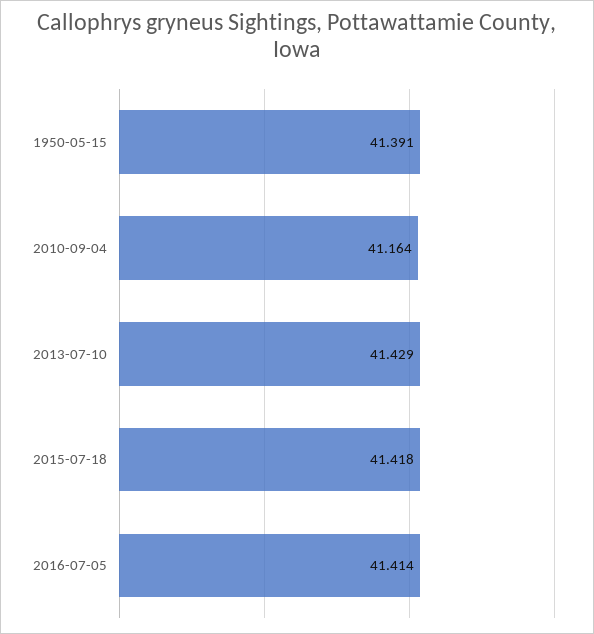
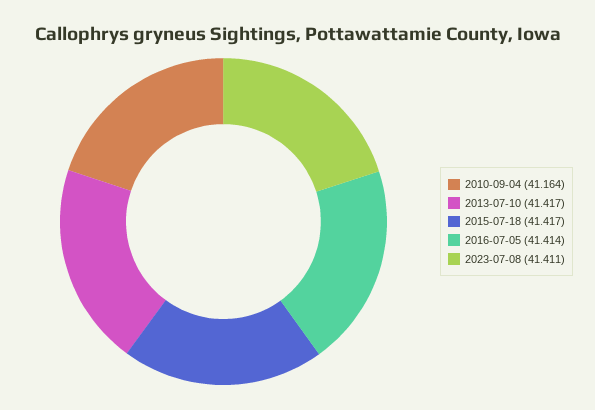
1950-05-15: 41.391 -> none
2013-07-10: 41.429 -> 41.417
2015-07-18: 41.418 -> 41.417
2023-07-08: none -> 41.411

